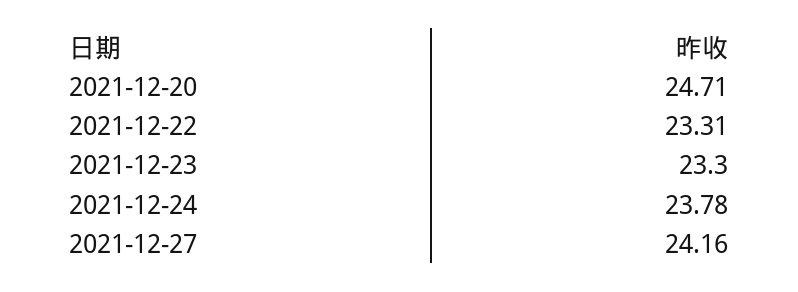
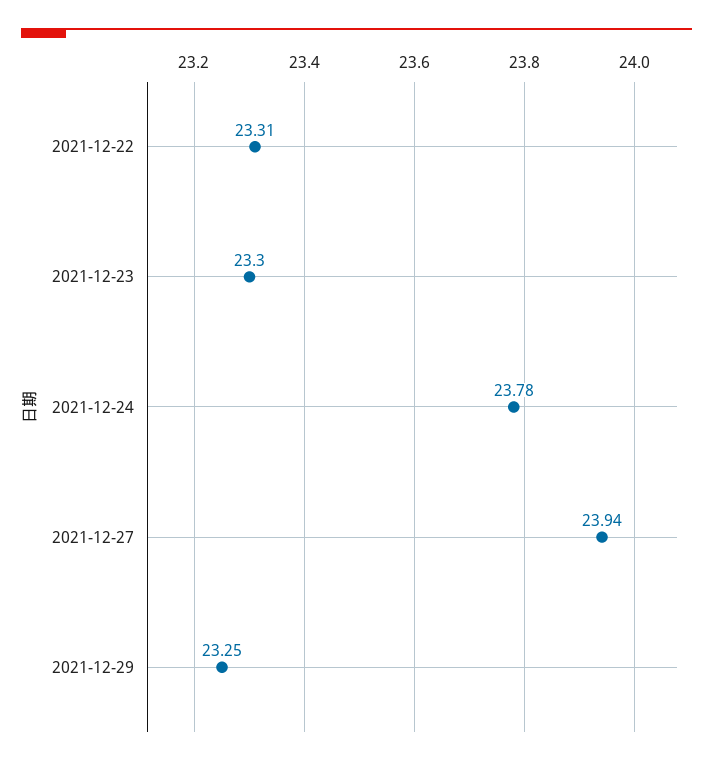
2021-12-20: 24.71 -> none
2021-12-27: 24.16 -> 23.94
2021-12-29: none -> 23.25

